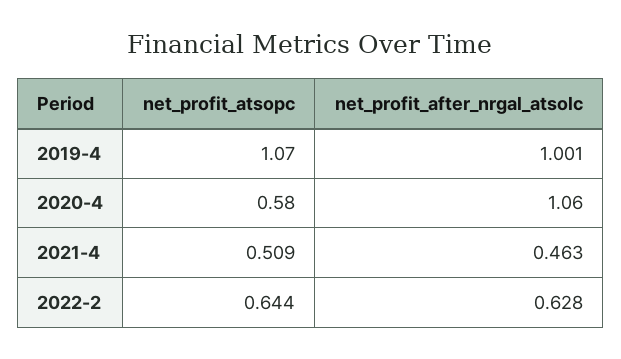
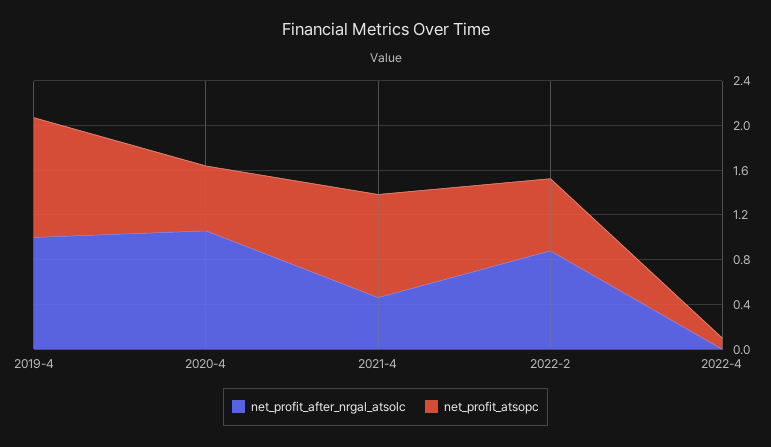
net_profit_atsopc, 2021-4: 0.509 -> 0.9
net_profit_after_nrgal_atsolc, 2022-2: 0.628 -> 0.9
net_profit_after_nrgal_atsolc, 2022-4: none -> 0
net_profit_atsopc, 2022-4: none -> 0.1

